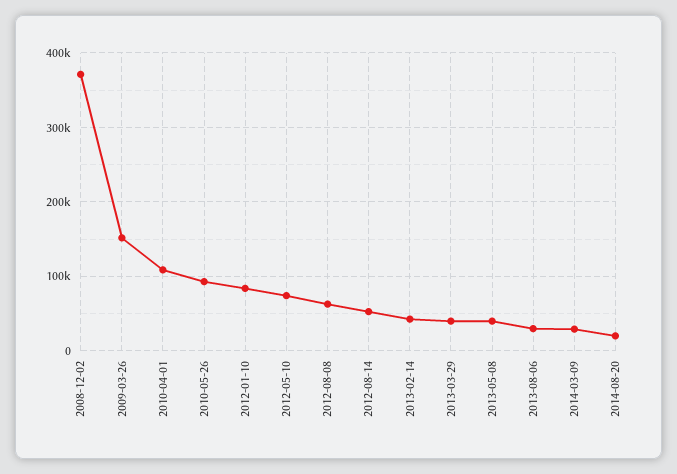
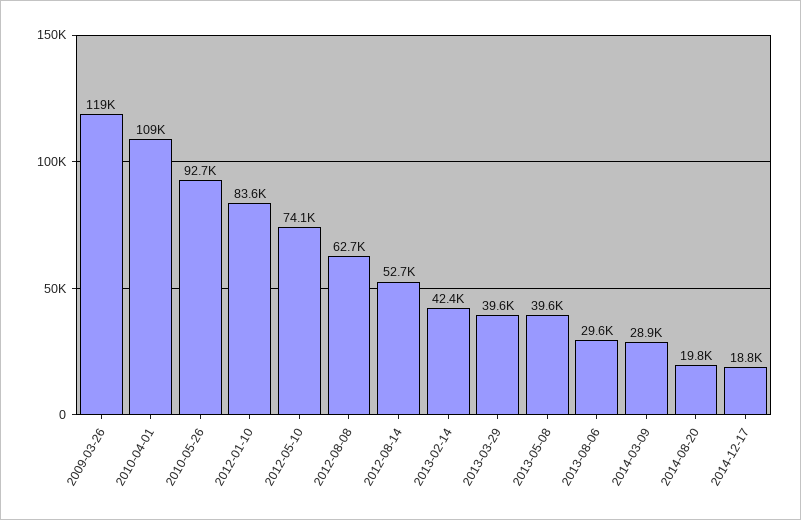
2008-12-02: 370000 -> none
2009-03-26: 150000 -> 119000
2014-12-17: none -> 18800

